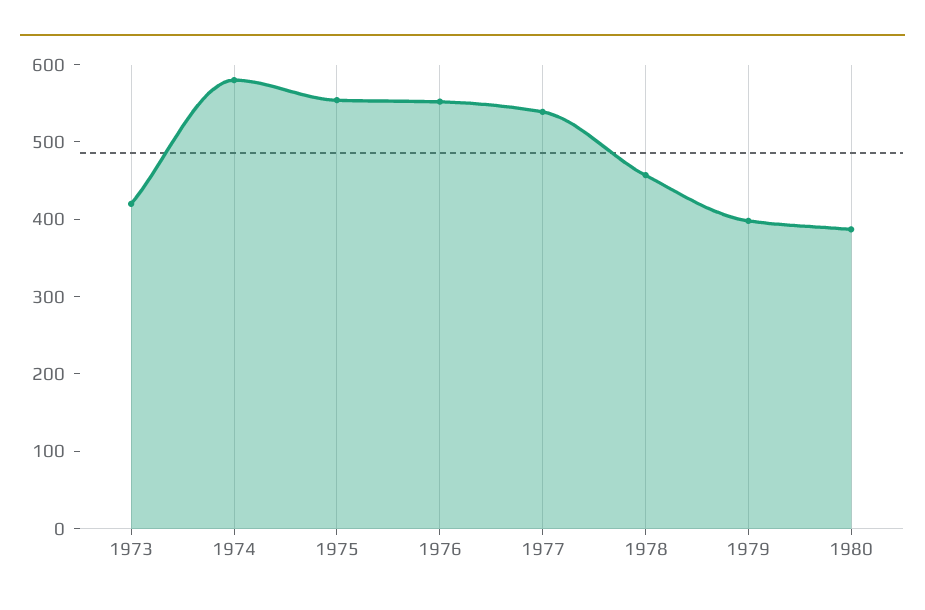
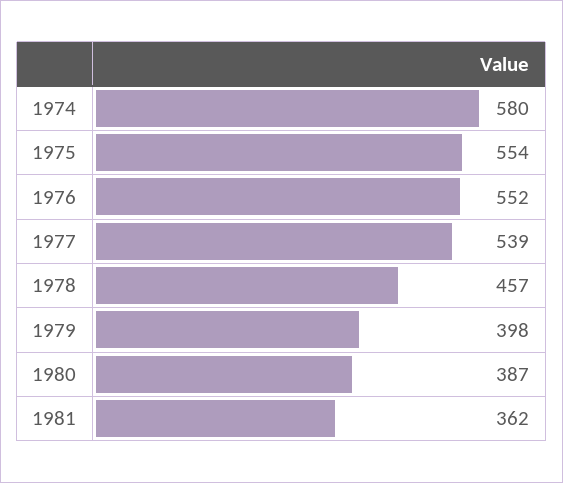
1973: 420 -> none
1981: none -> 362

